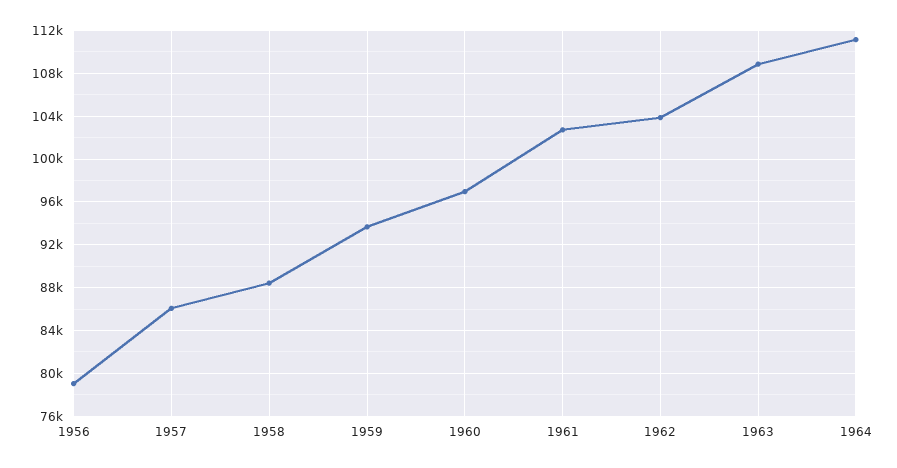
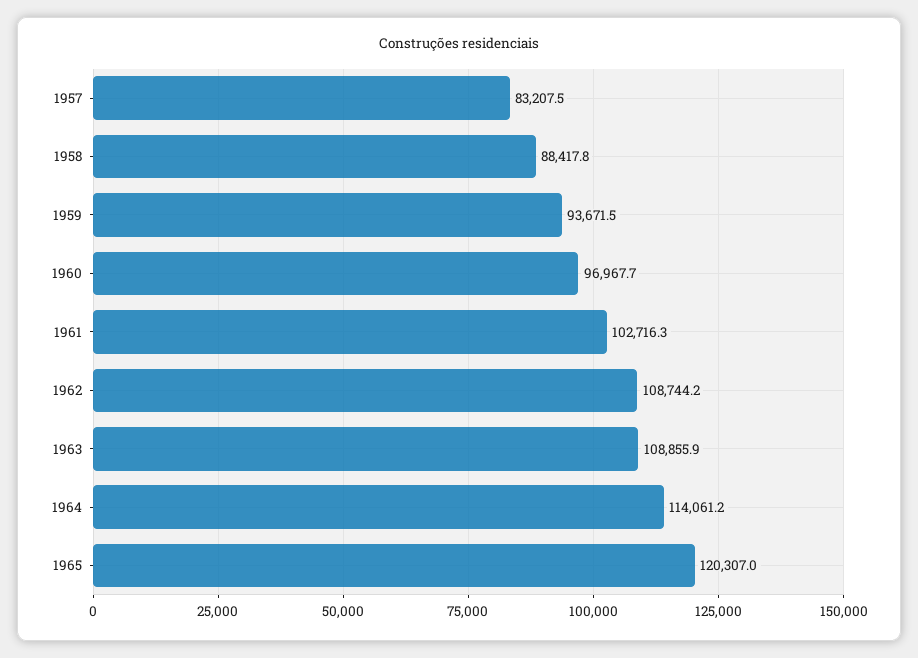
1956: 79000 -> none
1957: 86000 -> 83207.5
1962: 104000 -> 108744.2
1964: 111000 -> 114061.2
1965: none -> 120307

